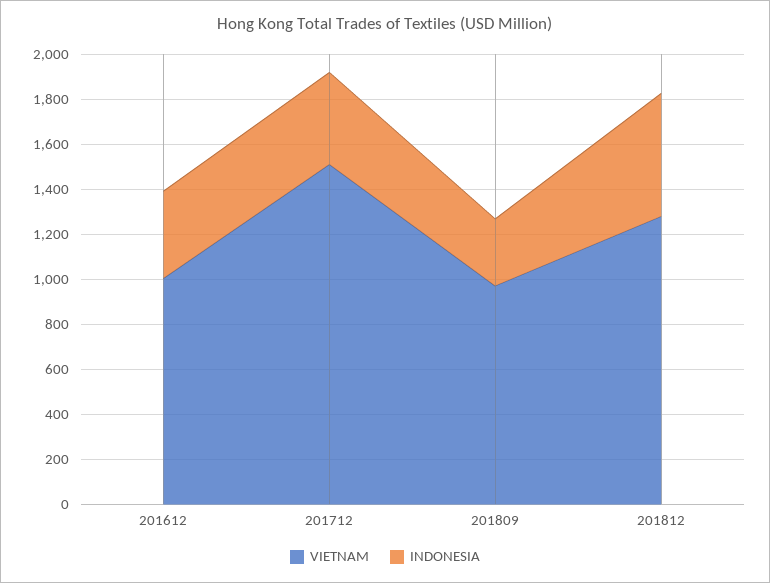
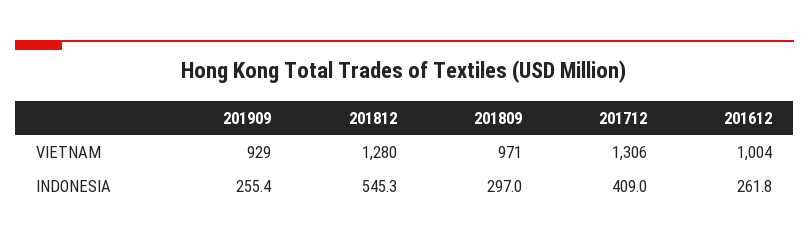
INDONESIA, 201612: 400 -> 261.8
VIETNAM, 201712: 1500 -> 1306
VIETNAM, 201909: none -> 929
INDONESIA, 201909: none -> 255.4

